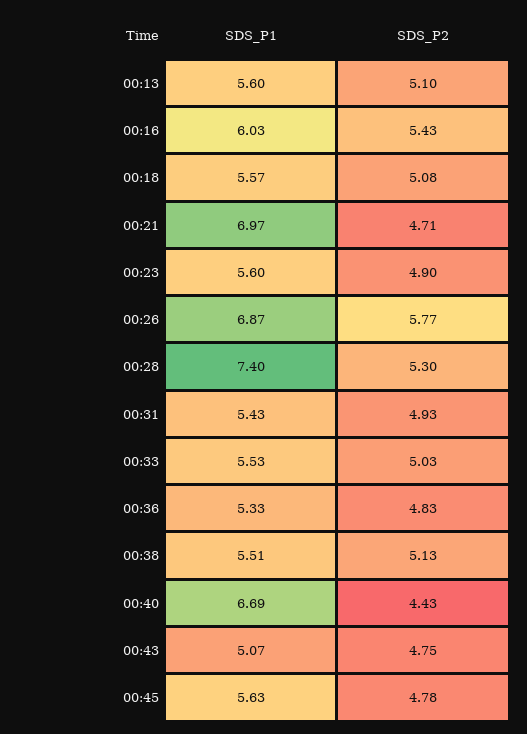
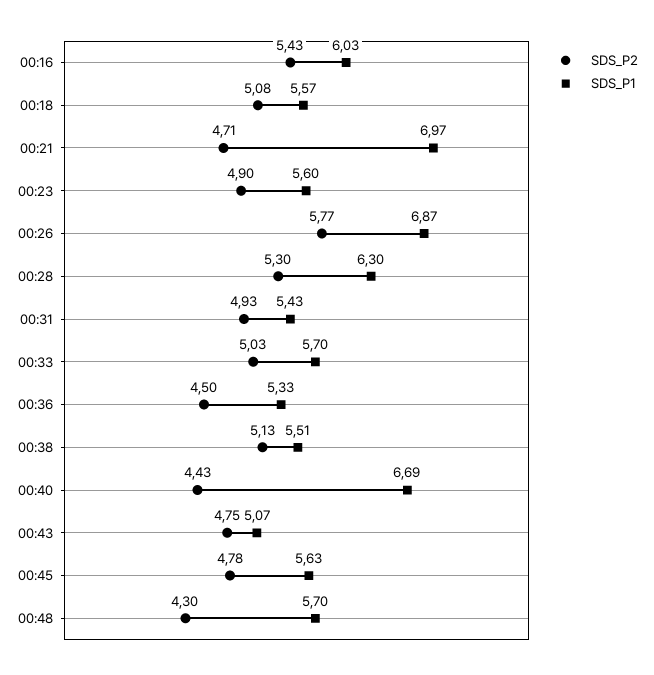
SDS_P1, 00:13: 5.6 -> none
SDS_P2, 00:13: 5.1 -> none
SDS_P1, 00:28: 7.4 -> 6.3
SDS_P1, 00:33: 5.53 -> 5.7
SDS_P2, 00:36: 4.83 -> 4.5
SDS_P2, 00:48: none -> 4.3
SDS_P1, 00:48: none -> 5.7

